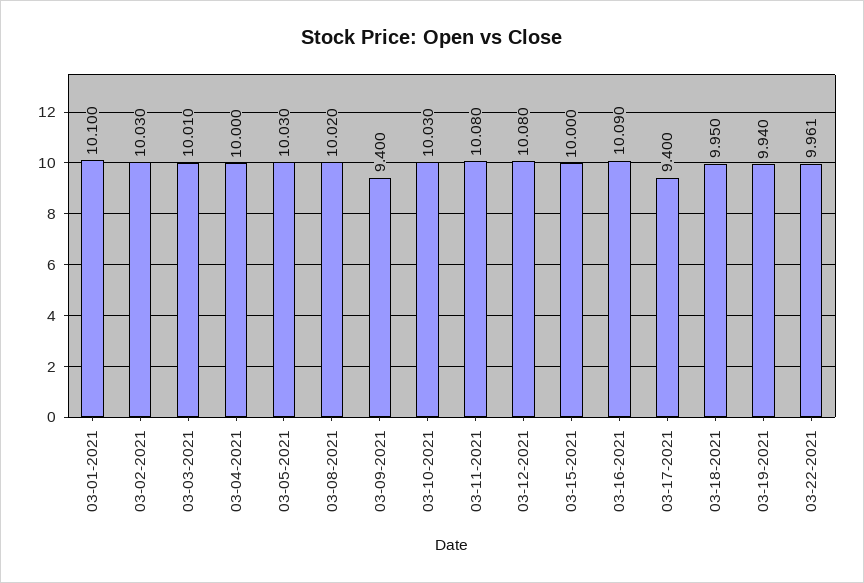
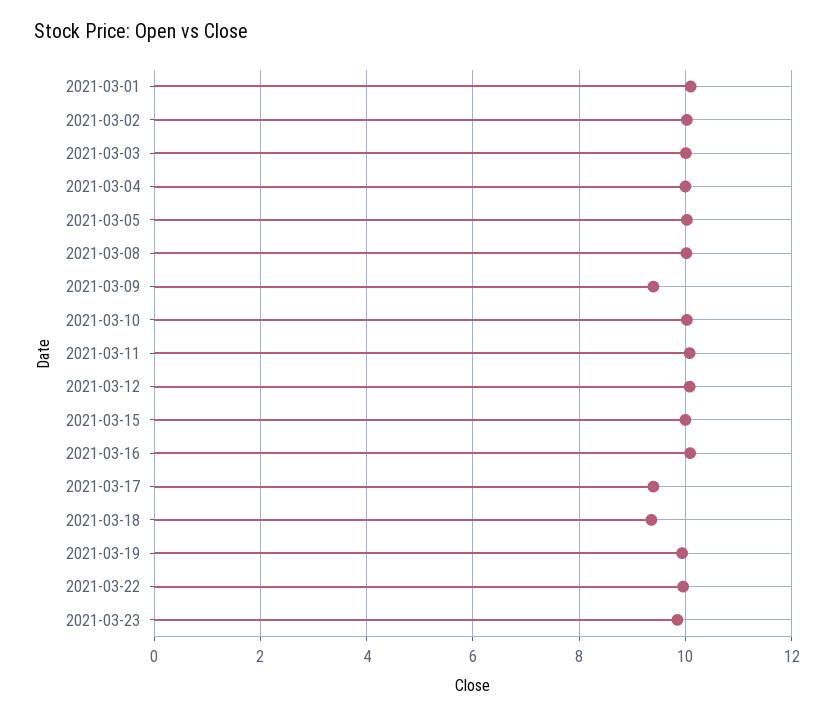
03-18-2021: 9.95 -> 9.4
2021-03-23: none -> 9.8

